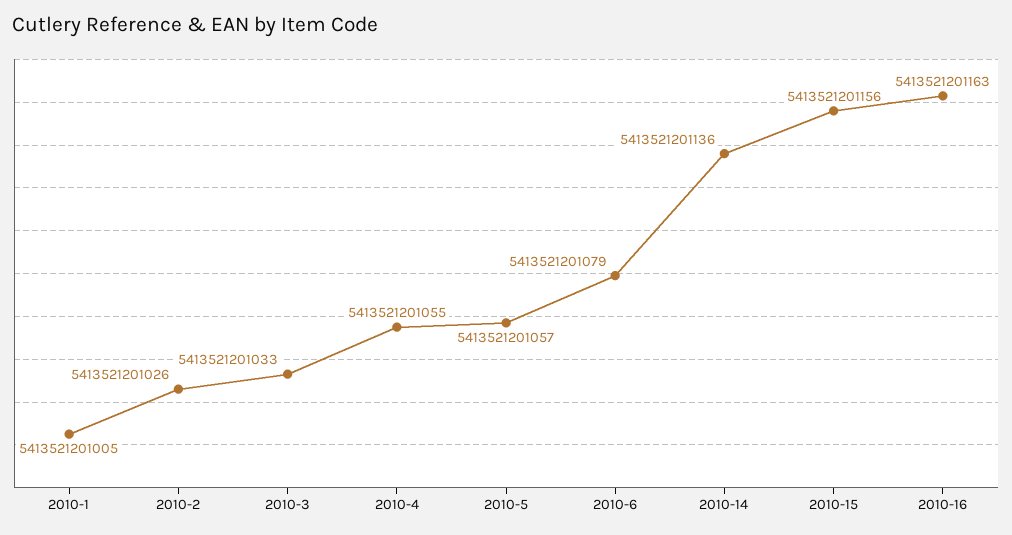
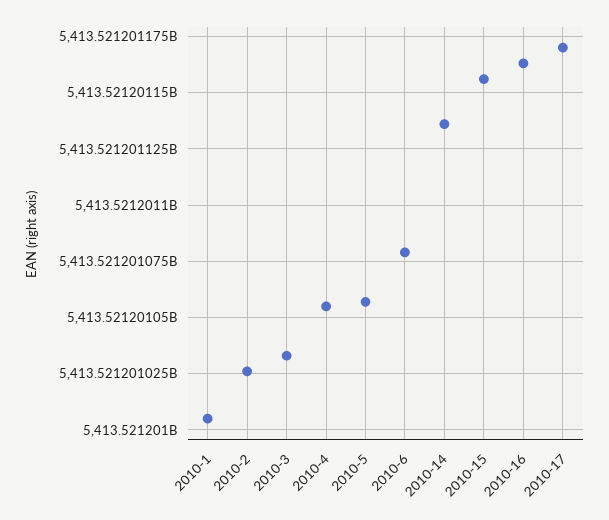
2010-17: none -> 5413521201170

